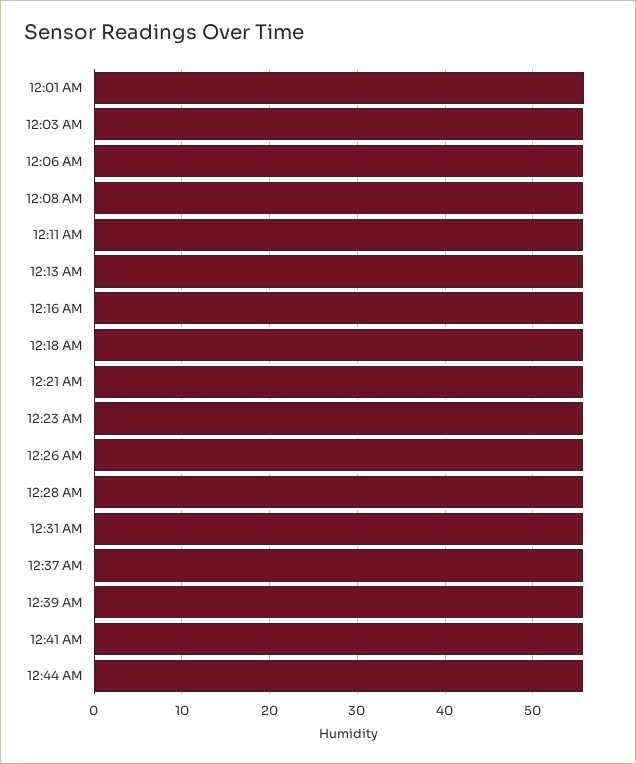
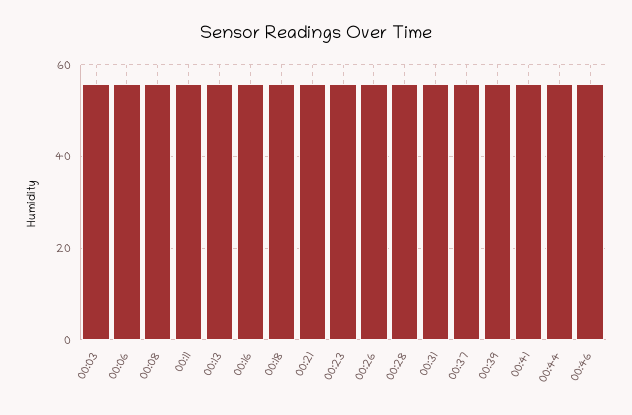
12:01 AM: 56 -> none
00:46: none -> 56

